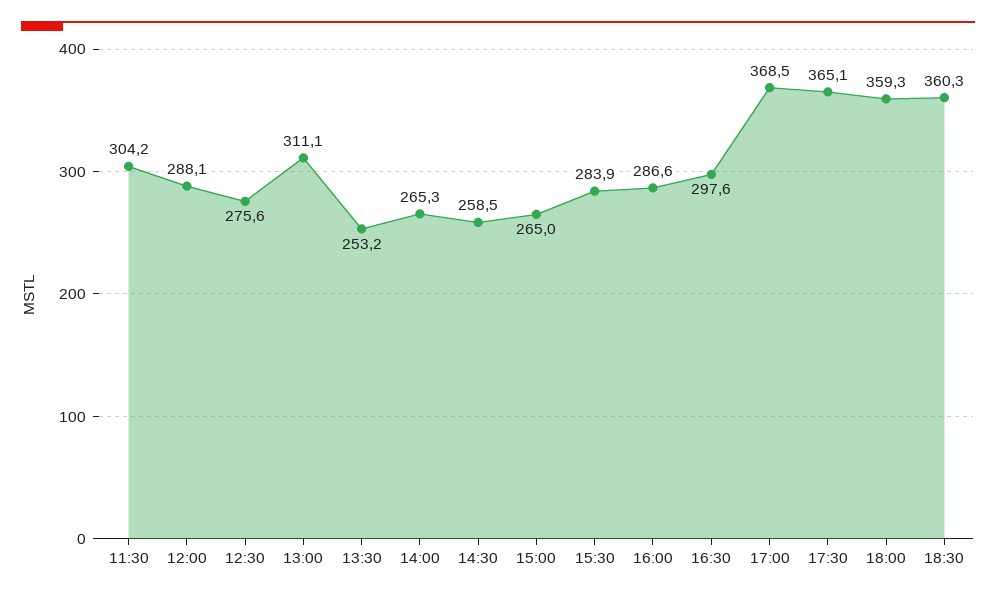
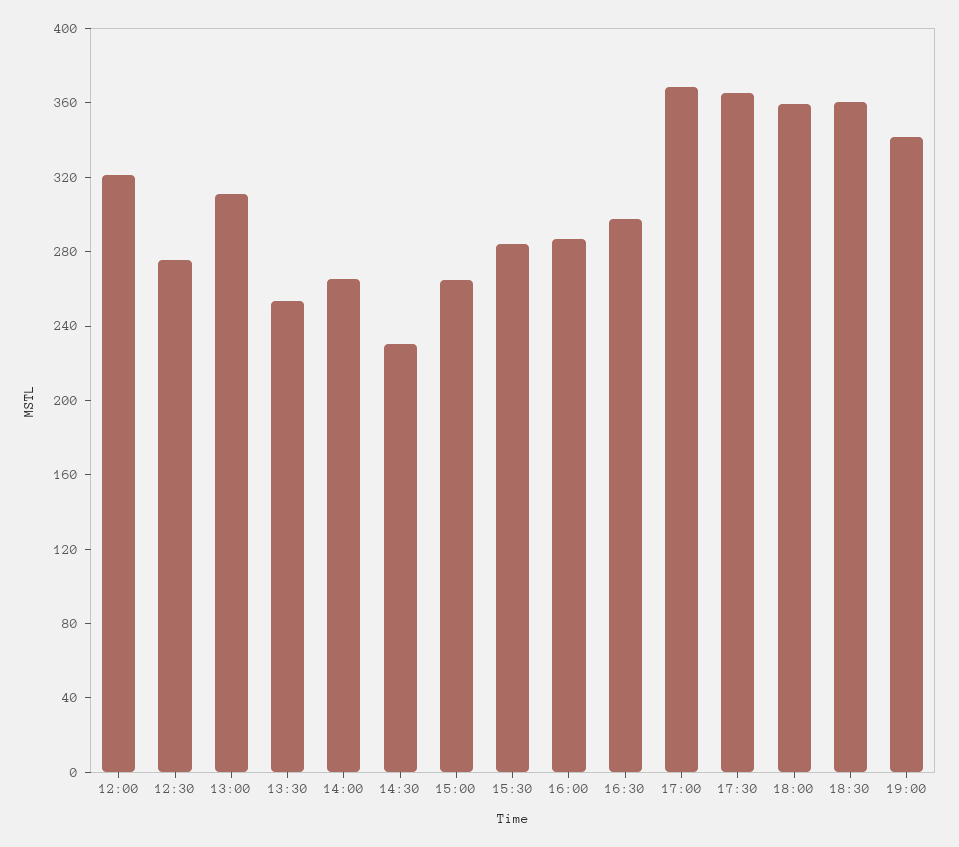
11:30: 304.2 -> none
12:00: 288.1 -> 320
14:30: 258.5 -> 230
19:00: none -> 340

